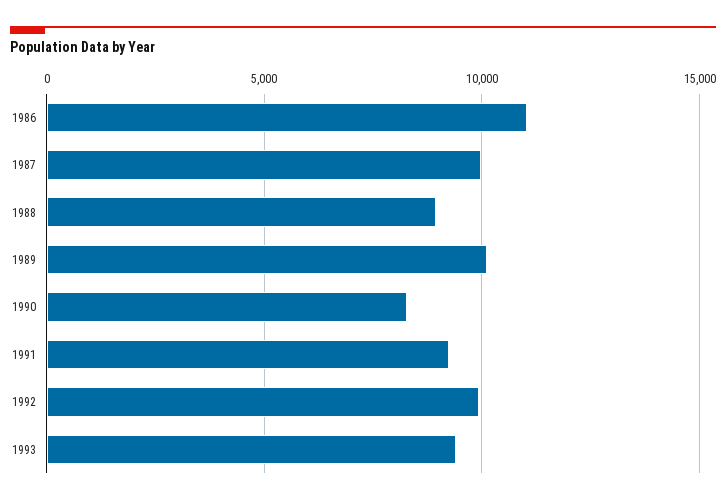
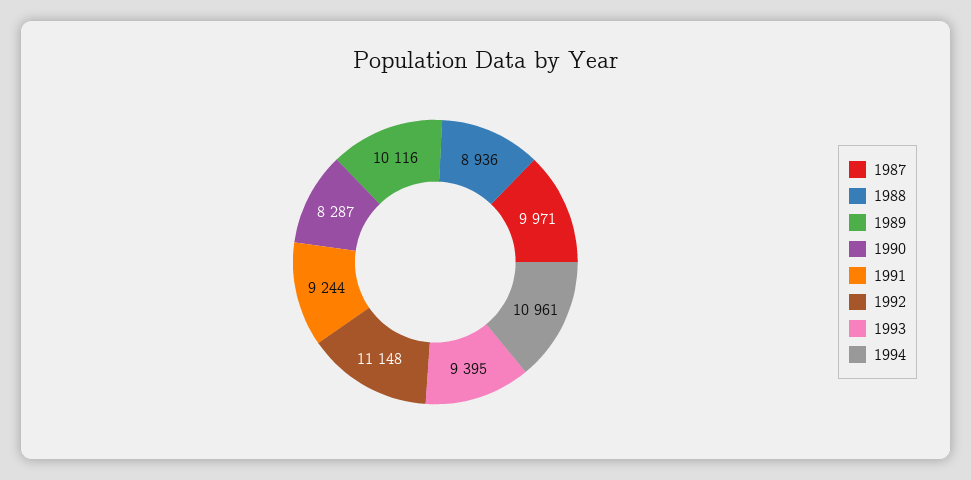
1986: 11000 -> none
1992: 10000 -> 11148
1994: none -> 10961

